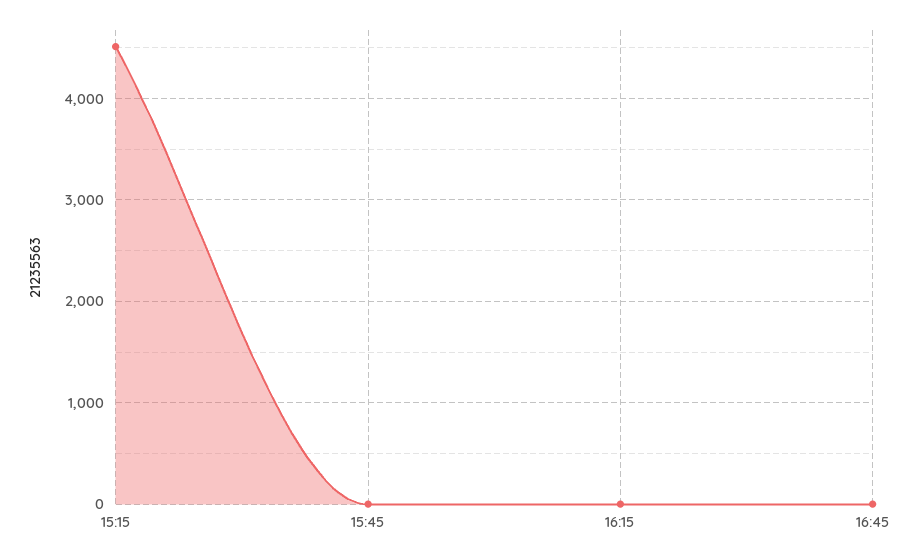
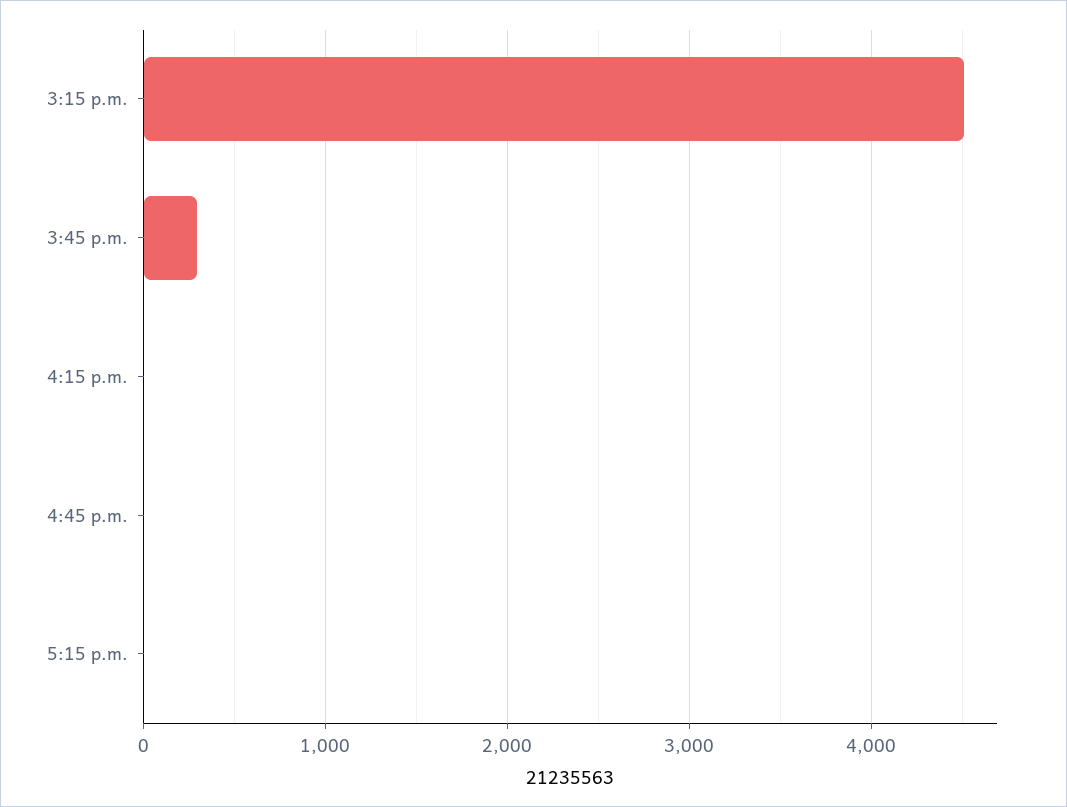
15:45: 0 -> 300
5:15 p.m.: none -> 0

